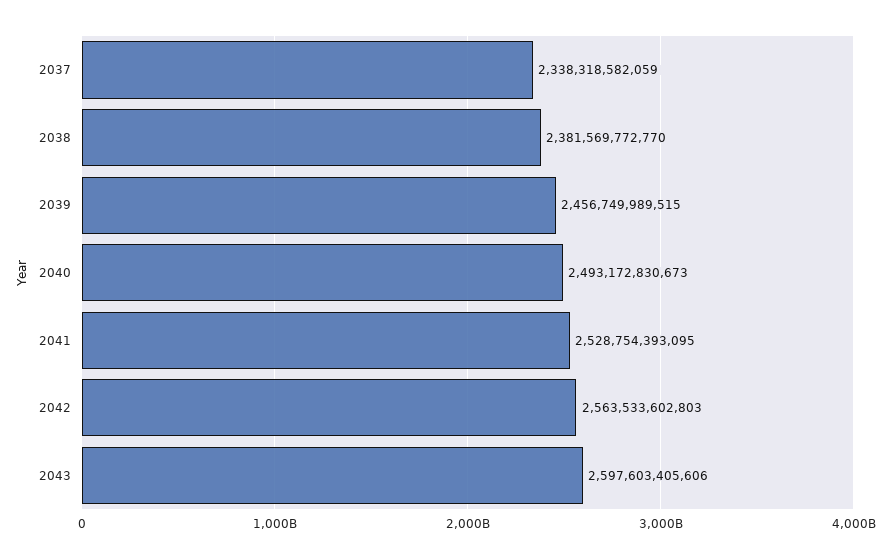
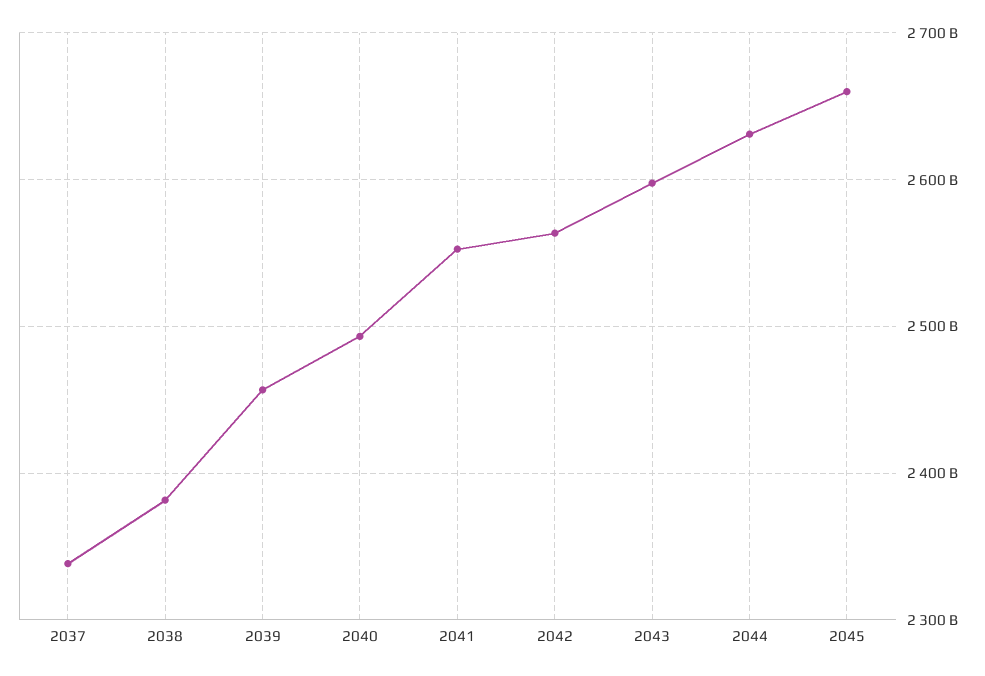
2041: 2528754393095 -> 2550000000000
2044: none -> 2630000000000
2045: none -> 2660000000000

